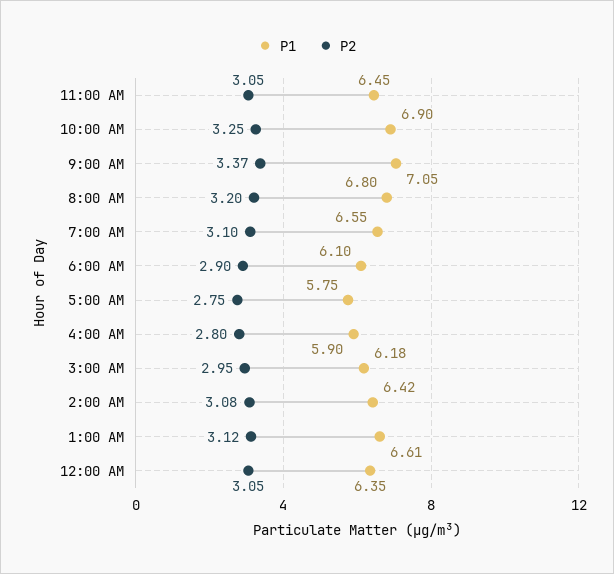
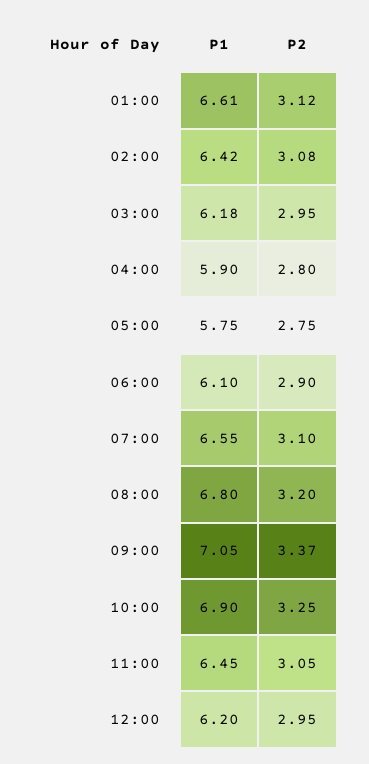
P1, 12:00 AM: 6.35 -> none
P2, 12:00 AM: 3.05 -> none
P1, 12:00: none -> 6.2
P2, 12:00: none -> 2.95

